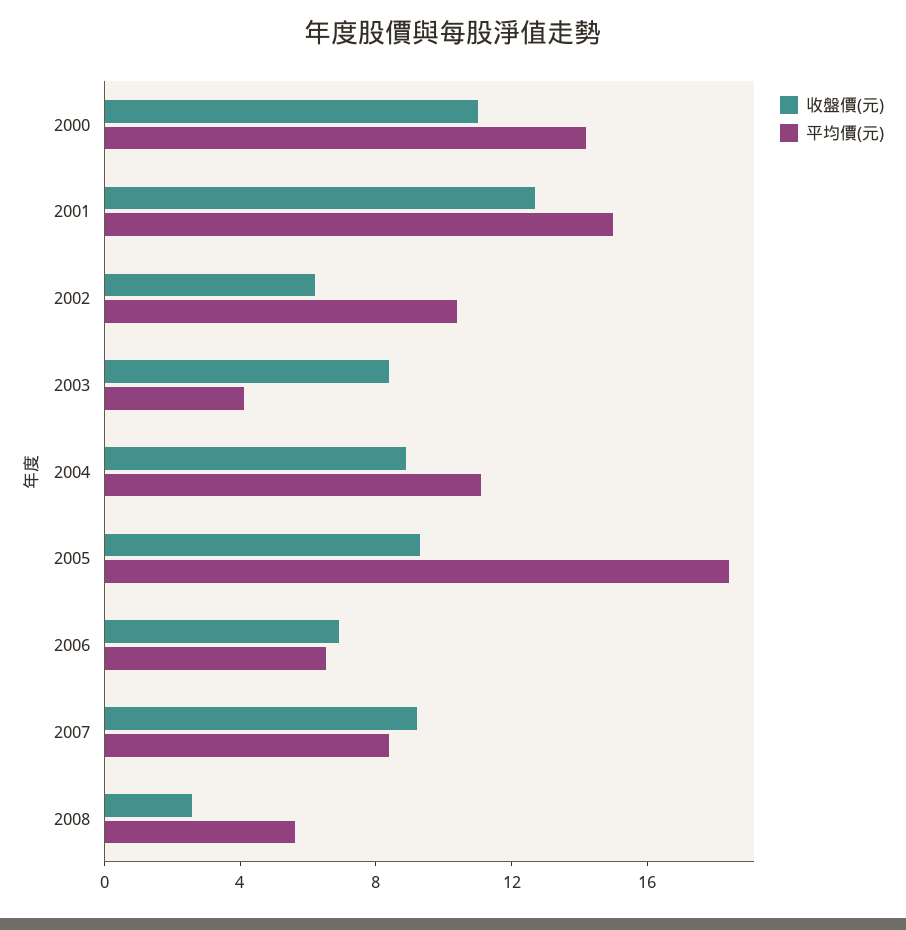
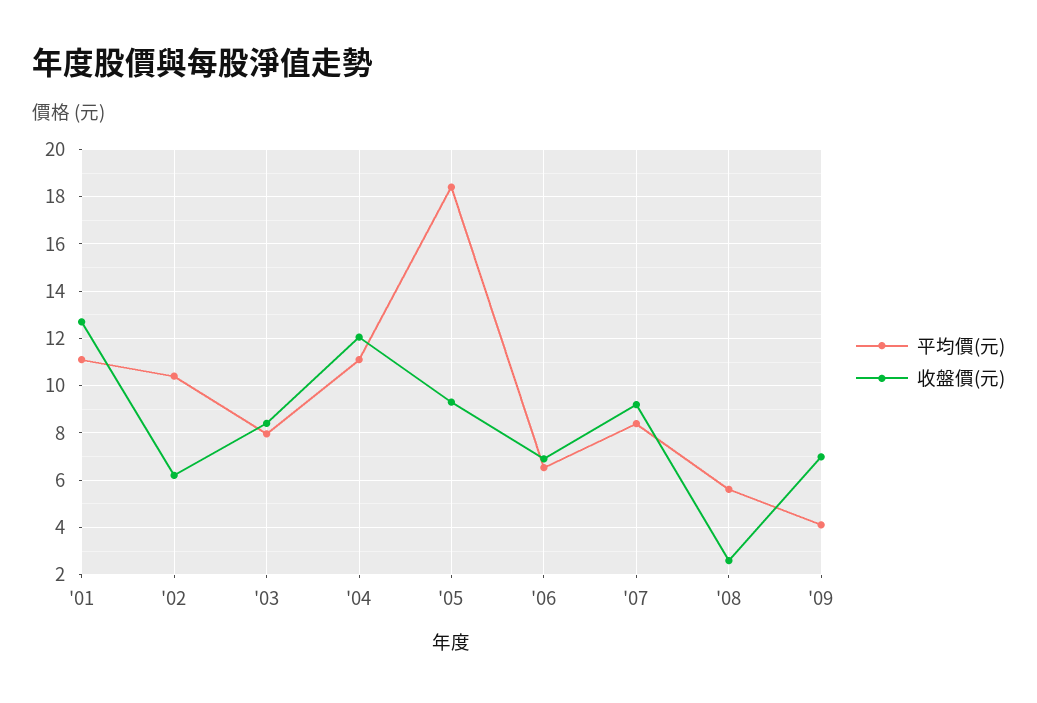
收盤價(元), 2000: 11 -> none
平均價(元), 2000: 14 -> none
平均價(元), 2001: 15 -> 11
平均價(元), 2003: 4 -> 8
收盤價(元), 2004: 9 -> 12
平均價(元), '09: none -> 4
收盤價(元), '09: none -> 7

